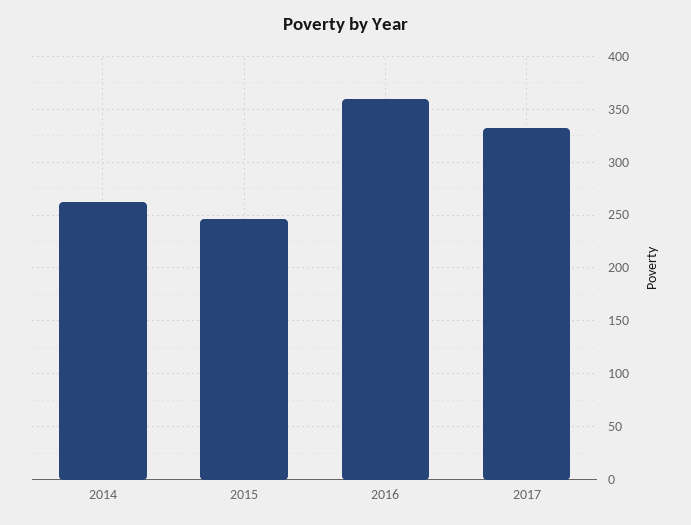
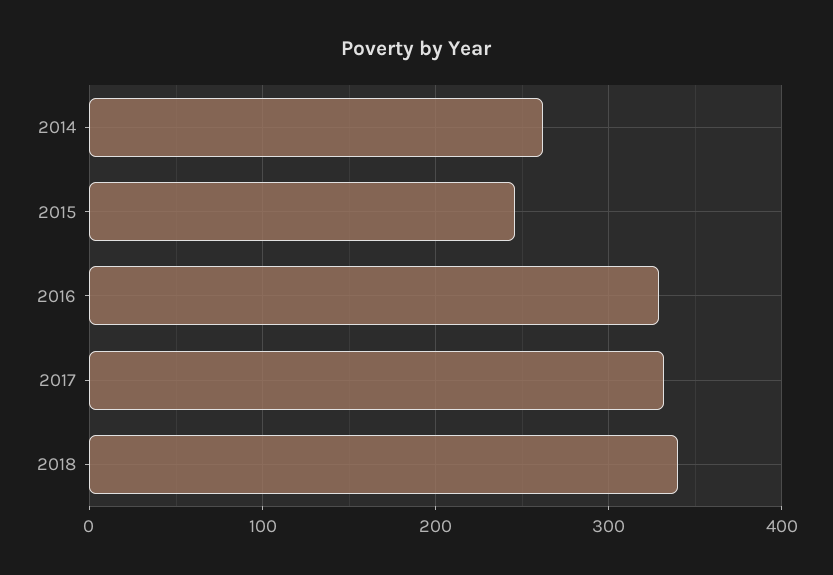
2016: 360 -> 330
2018: none -> 340

